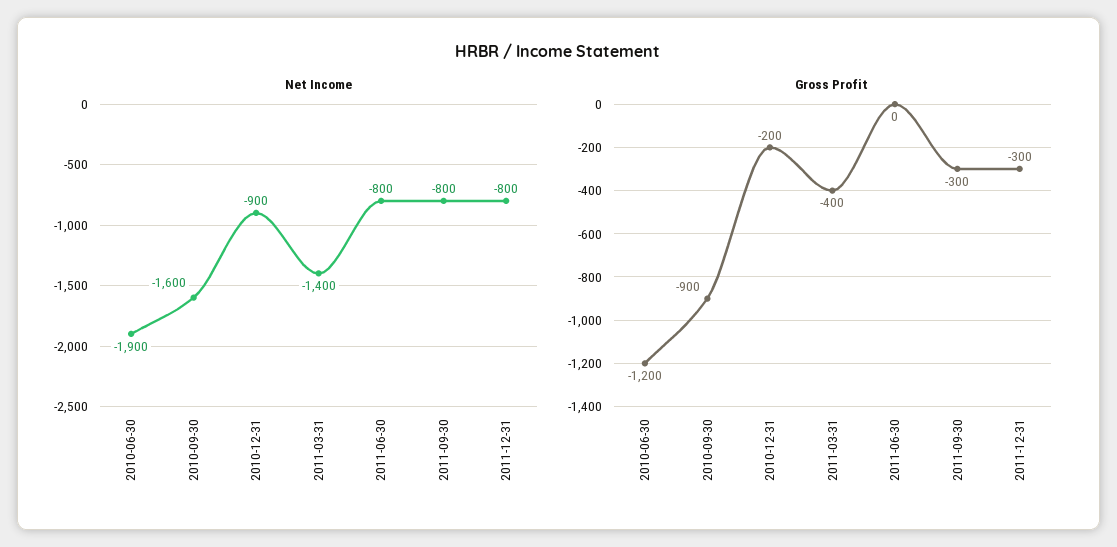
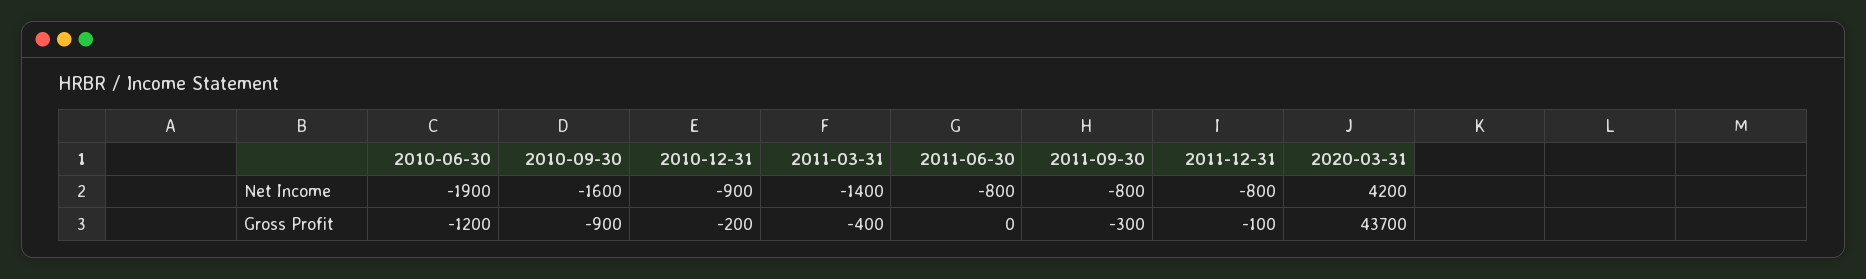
Gross Profit, 2011-12-31: -300 -> -100
Net Income, 2020-03-31: none -> 4200
Gross Profit, 2020-03-31: none -> 43700

